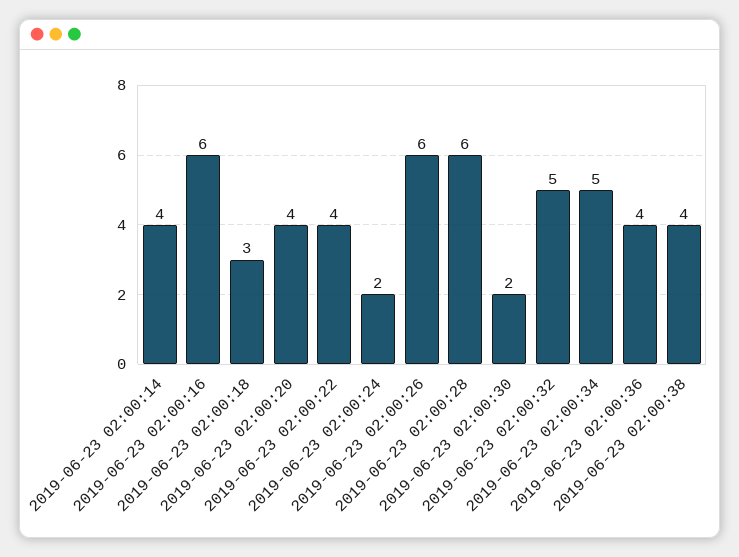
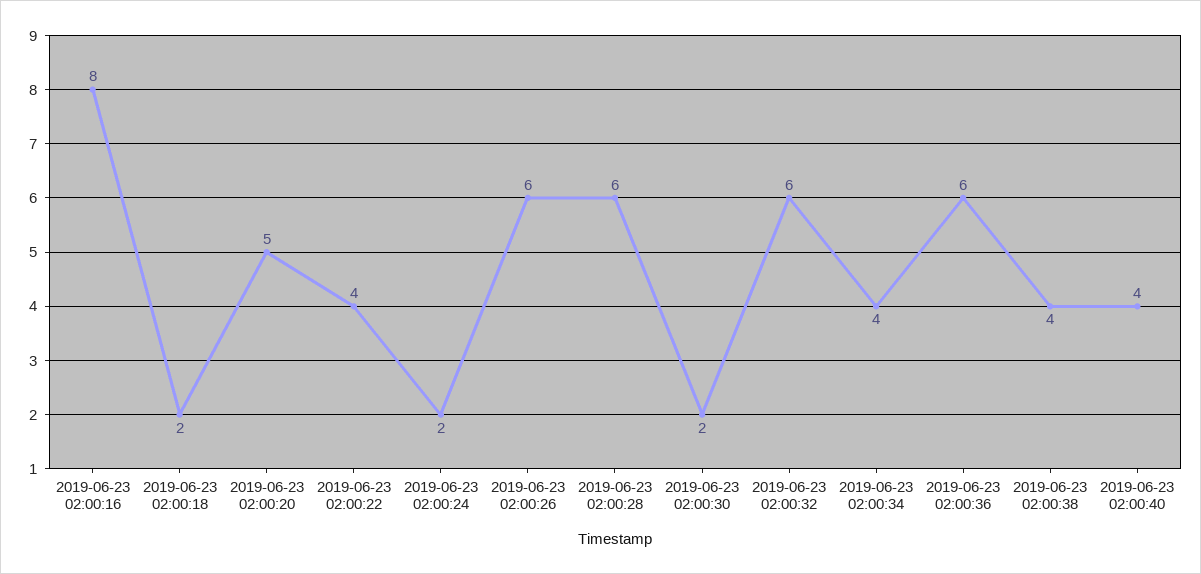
2019-06-23 02:00:14: 4 -> none
2019-06-23 02:00:16: 6 -> 8
2019-06-23 02:00:18: 3 -> 2
2019-06-23 02:00:20: 4 -> 5
2019-06-23 02:00:32: 5 -> 6
2019-06-23 02:00:34: 5 -> 4
2019-06-23 02:00:36: 4 -> 6
2019-06-23 02:00:40: none -> 4

